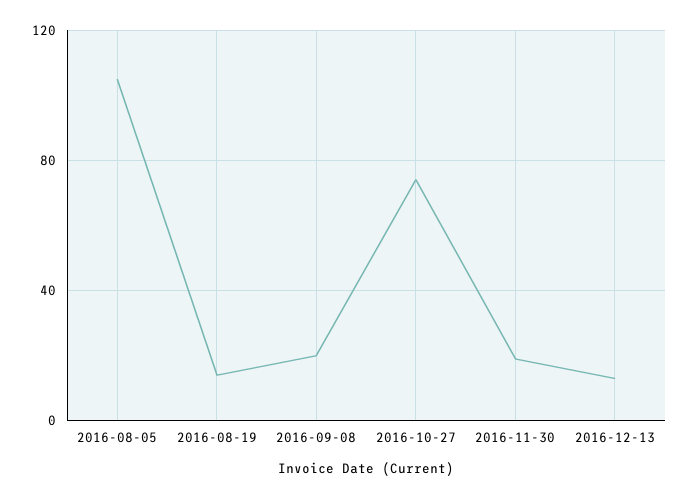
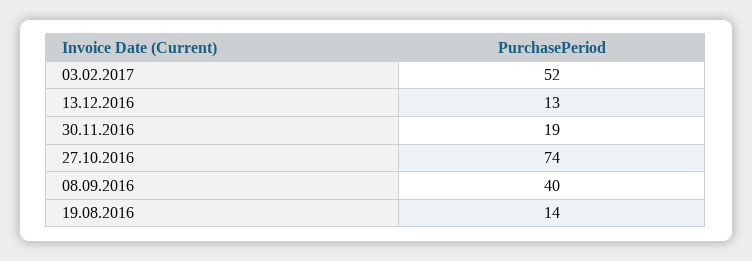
2016-08-05: 105 -> none
2016-09-08: 20 -> 40
03.02.2017: none -> 52

